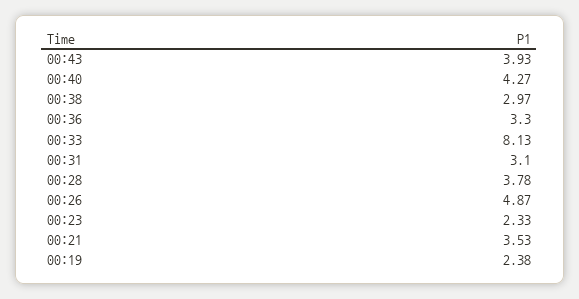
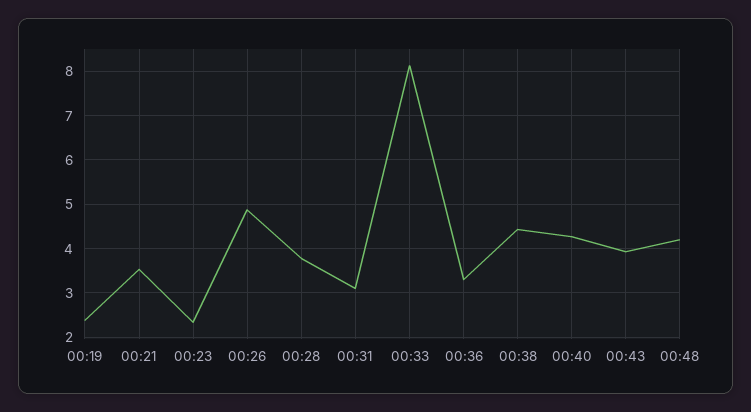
00:38: 2.97 -> 4.4
00:48: none -> 4.2

